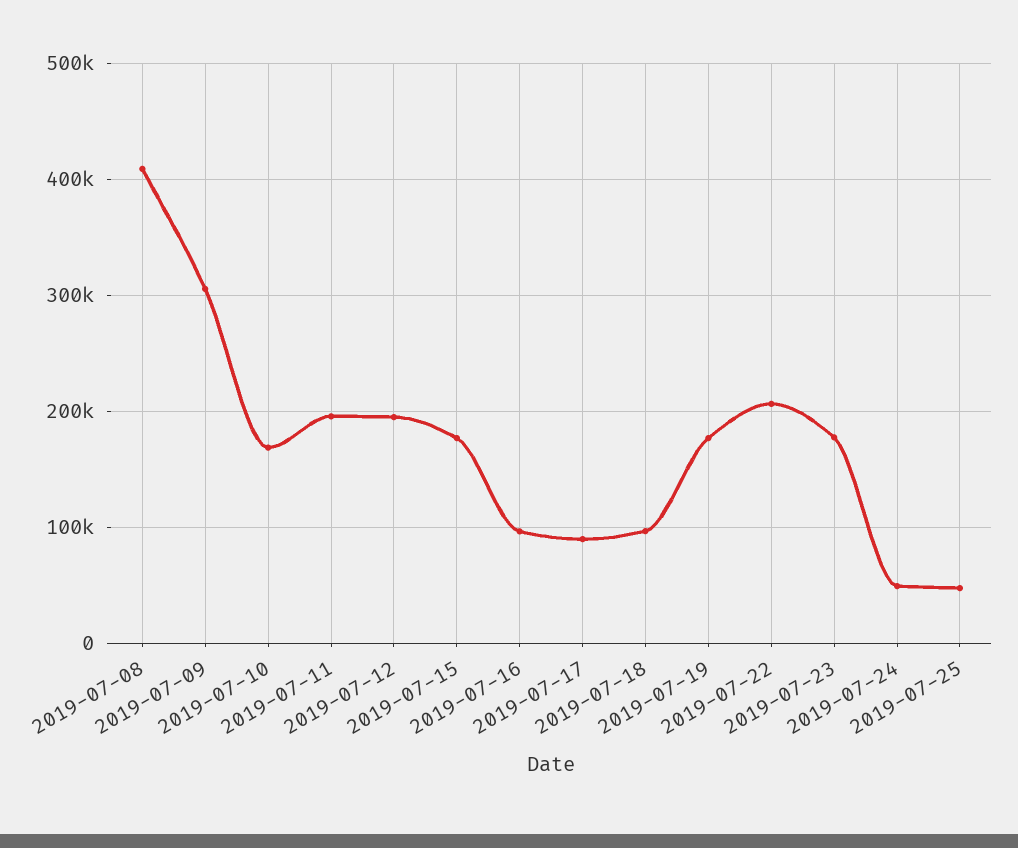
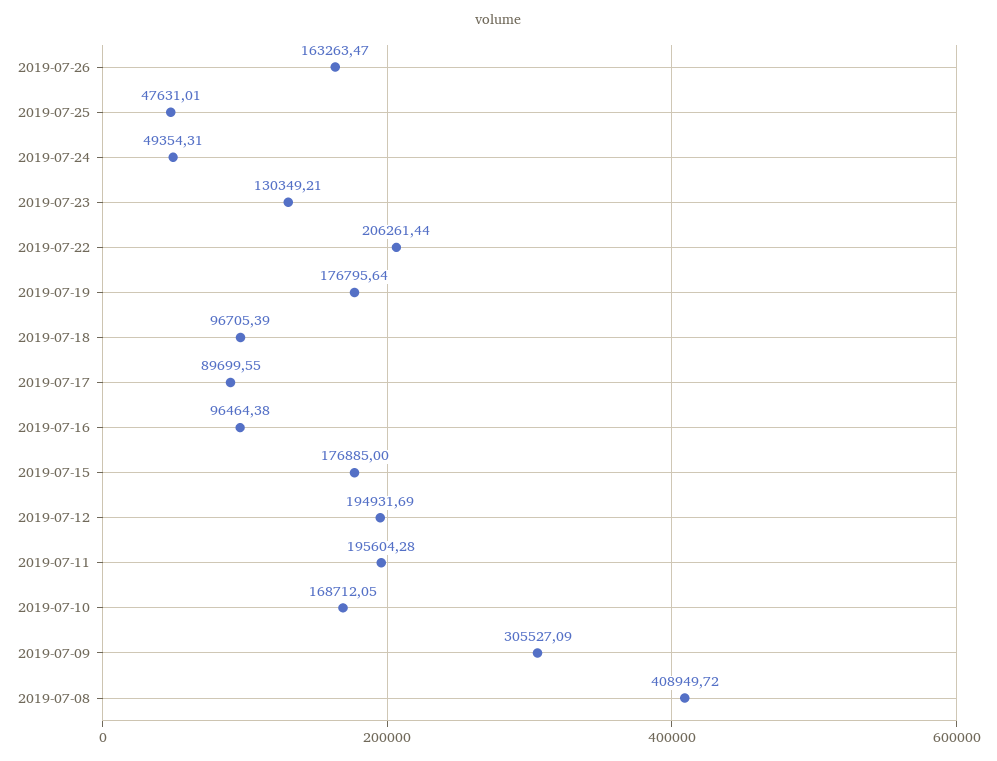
2019-07-23: 180000 -> 130349.21
2019-07-26: none -> 163263.47

